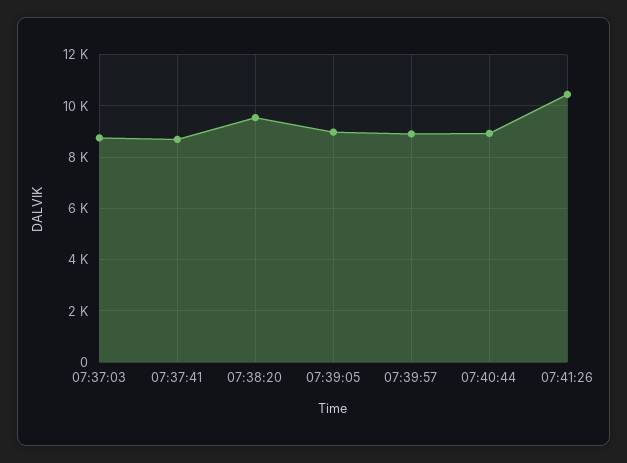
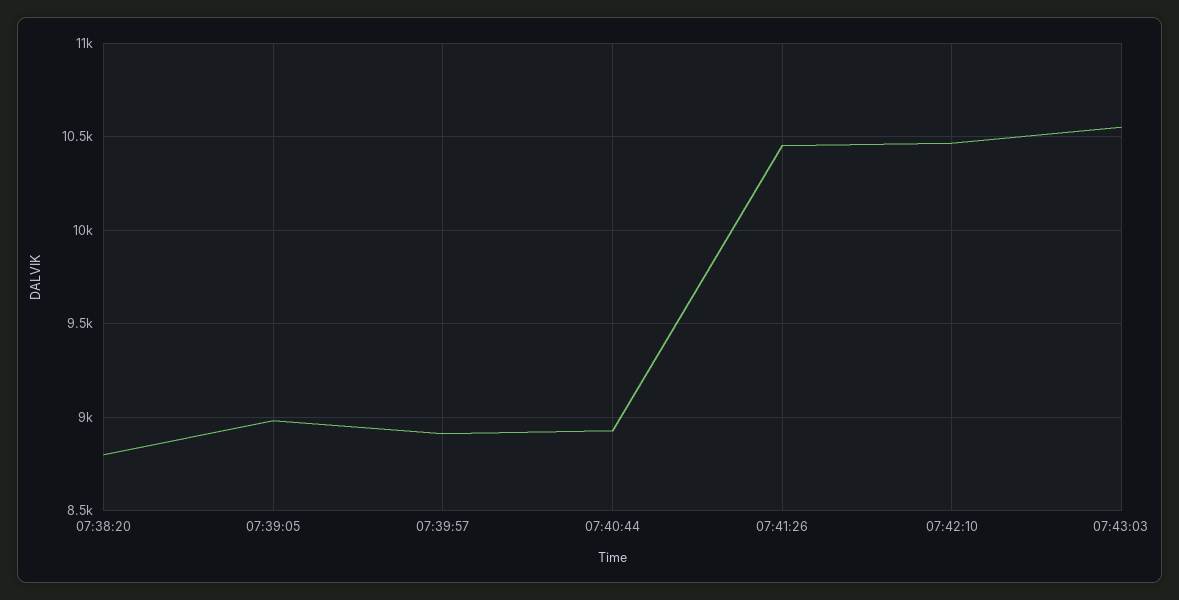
07:37:03: 8750 -> none
07:37:41: 8750 -> none
07:38:20: 9500 -> 8800
07:42:10: none -> 10450
07:43:03: none -> 10550

